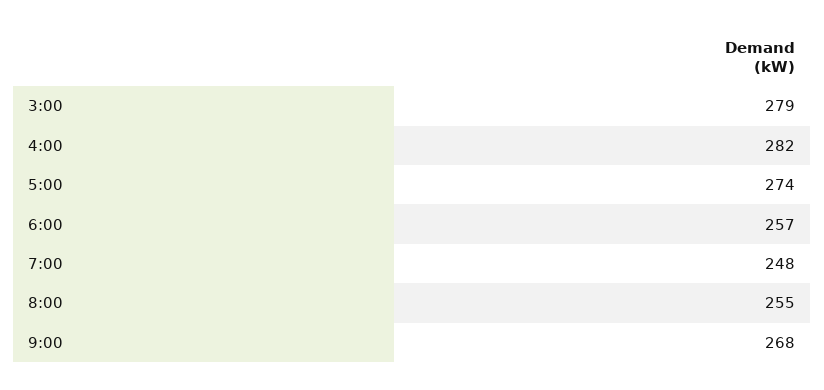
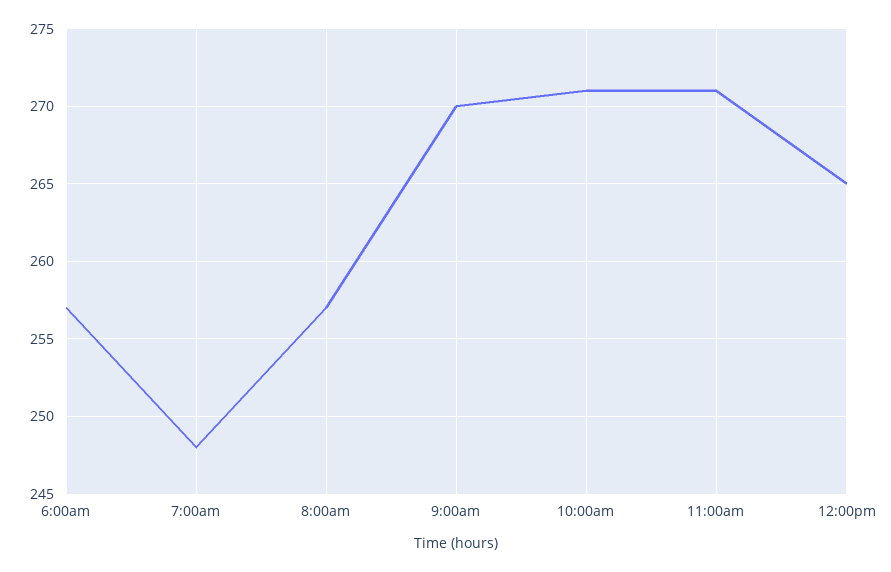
3:00: 279 -> none
4:00: 282 -> none
5:00: 274 -> none
8:00: 255 -> 257
9:00: 268 -> 270
10:00am: none -> 271
11:00am: none -> 271
12:00pm: none -> 265

